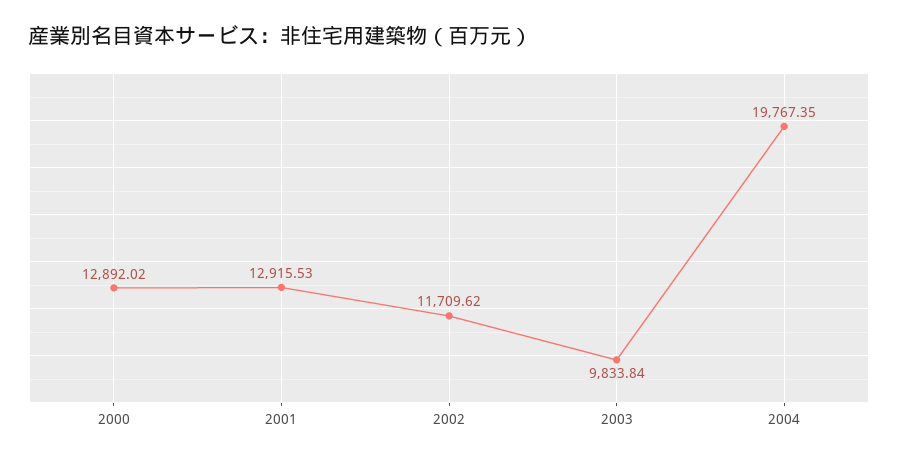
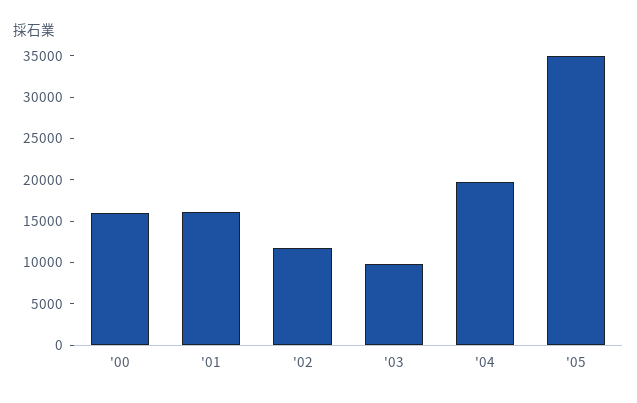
2000: 12892.02 -> 16000
2001: 12915.53 -> 16000
'05: none -> 35000

